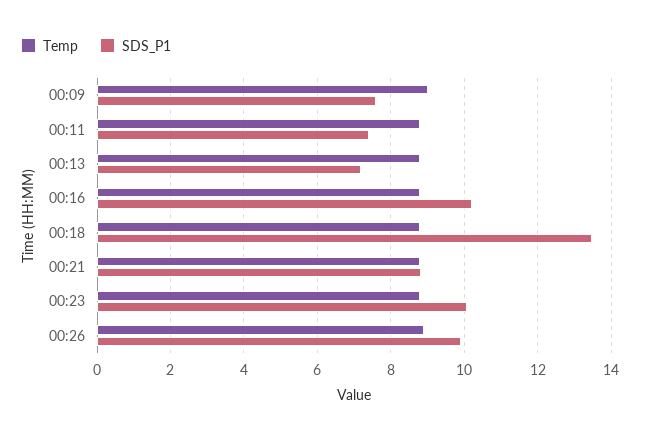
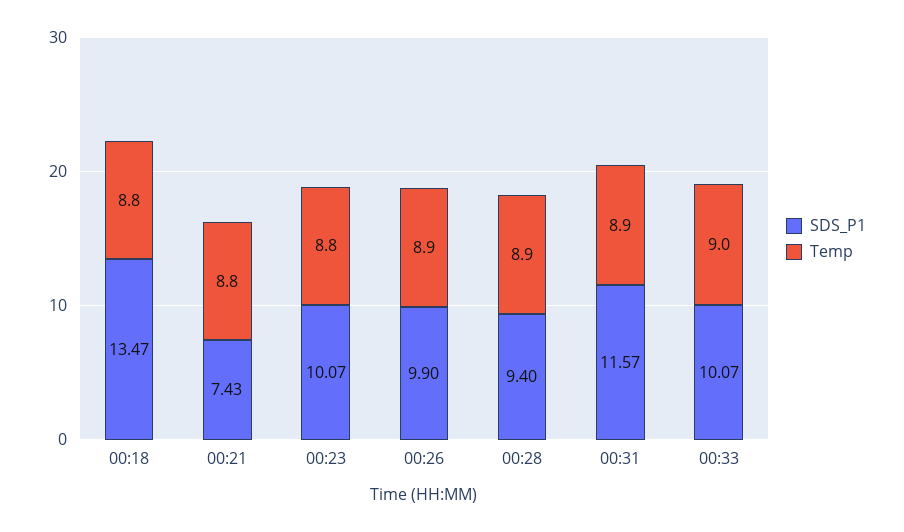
Temp, 00:09: 9 -> none
SDS_P1, 00:09: 7.6 -> none
Temp, 00:11: 8.8 -> none
SDS_P1, 00:11: 7.4 -> none
Temp, 00:13: 8.8 -> none
SDS_P1, 00:13: 7.2 -> none
Temp, 00:16: 8.8 -> none
SDS_P1, 00:16: 10.2 -> none
SDS_P1, 00:21: 8.8 -> 7.43
SDS_P1, 00:28: none -> 9.4
Temp, 00:28: none -> 8.9
SDS_P1, 00:31: none -> 11.57
Temp, 00:31: none -> 8.9
SDS_P1, 00:33: none -> 10.07
Temp, 00:33: none -> 9

